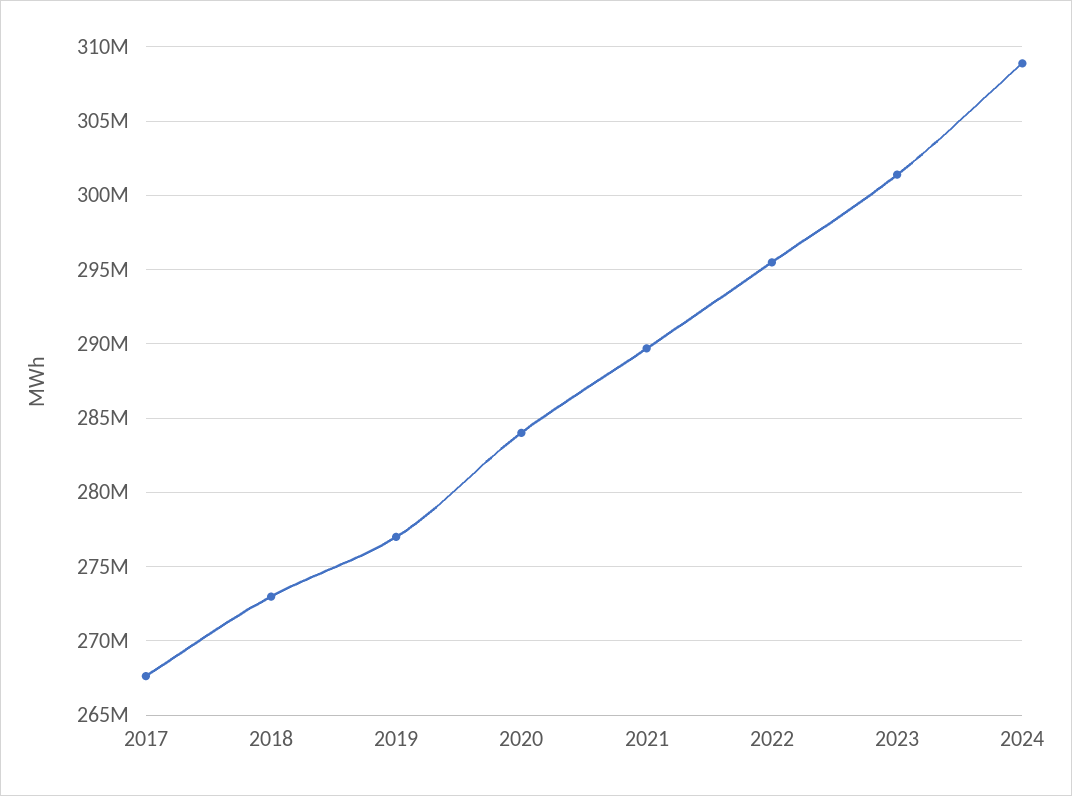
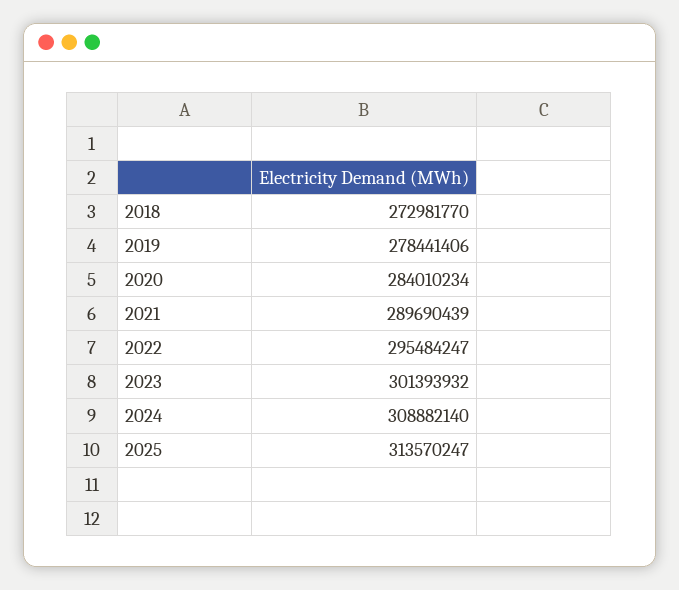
2017: 267500000 -> none
2019: 277000000 -> 278441406
2025: none -> 313570247

